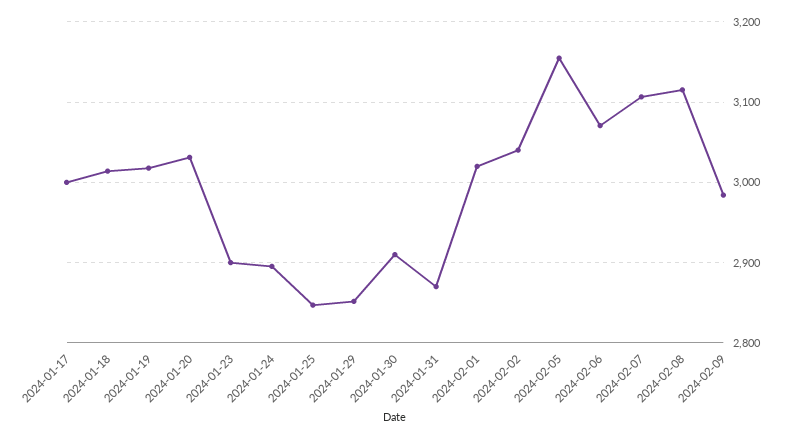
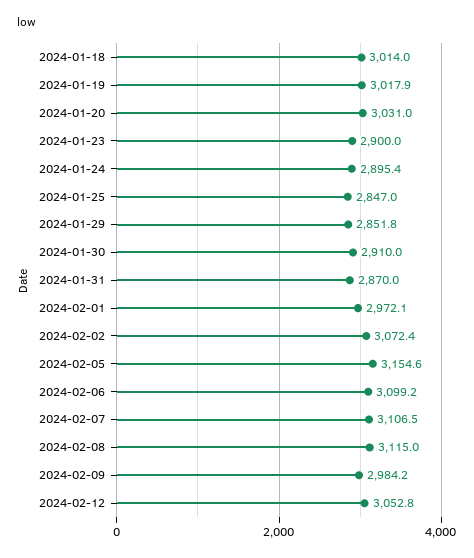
2024-01-17: 3000 -> none
2024-02-01: 3020 -> 2972.1
2024-02-02: 3040 -> 3072.4
2024-02-06: 3070 -> 3099.2
2024-02-12: none -> 3052.8

